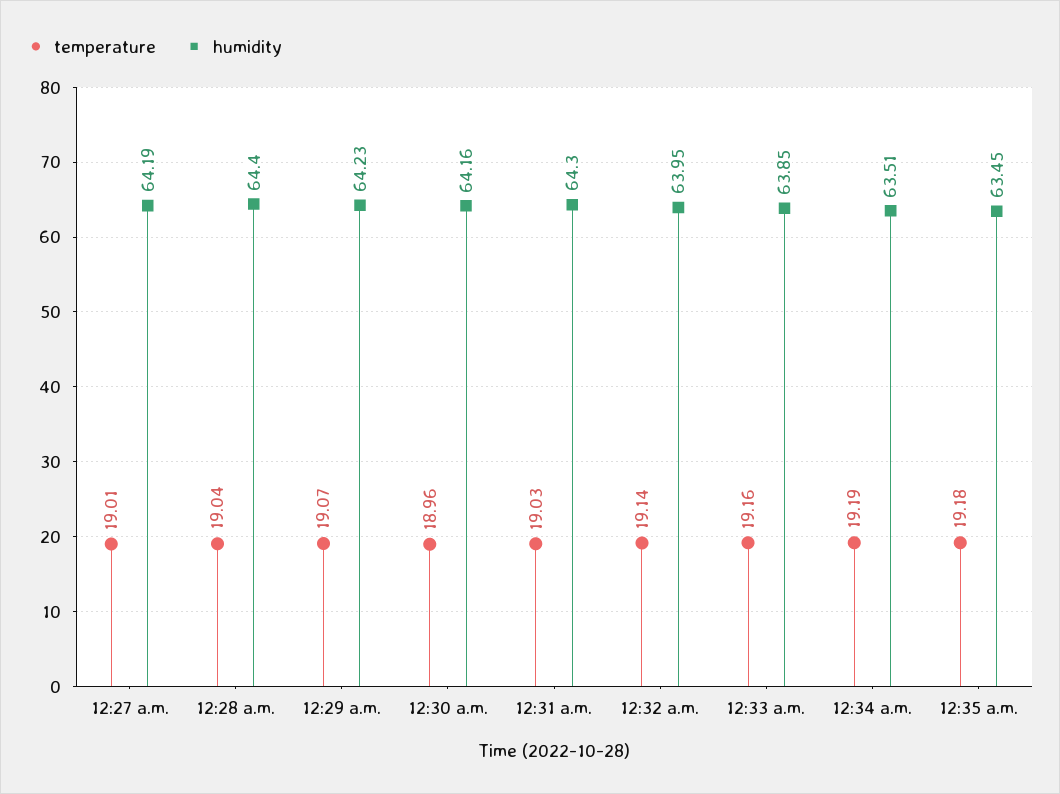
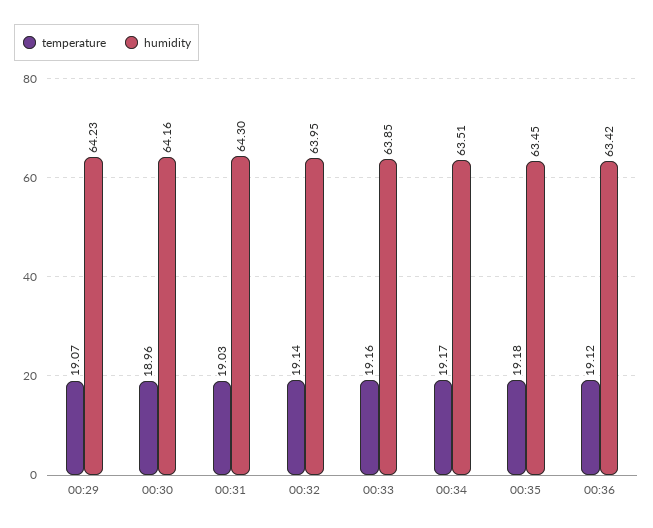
temperature, 12:27 a.m.: 19.01 -> none
humidity, 12:27 a.m.: 64.19 -> none
temperature, 12:28 a.m.: 19.04 -> none
humidity, 12:28 a.m.: 64.4 -> none
temperature, 12:34 a.m.: 19.19 -> 19.17
temperature, 00:36: none -> 19.12
humidity, 00:36: none -> 63.42

